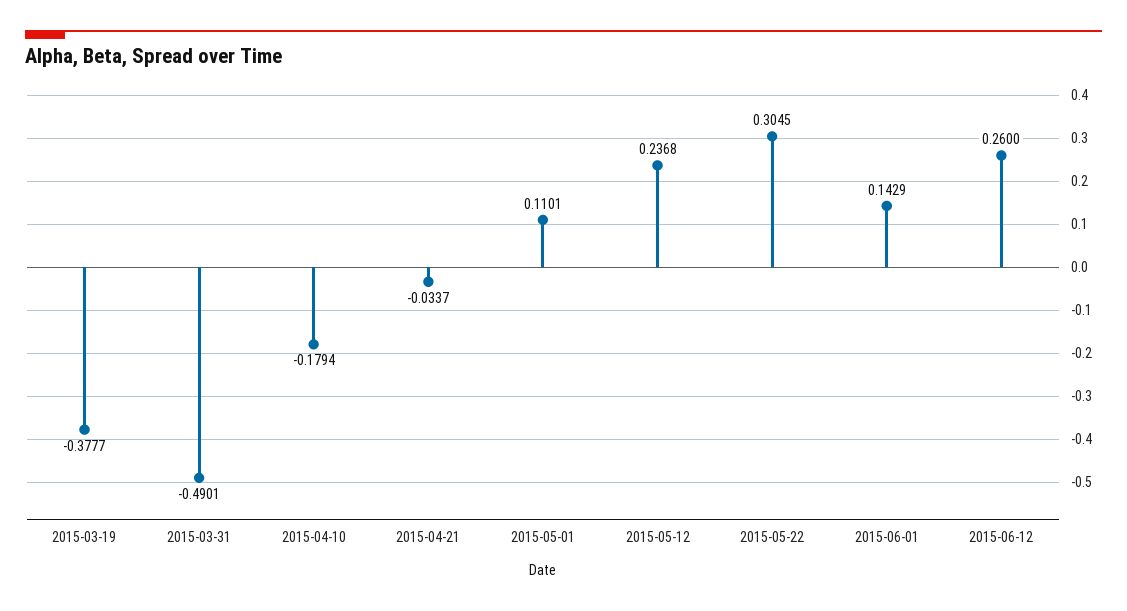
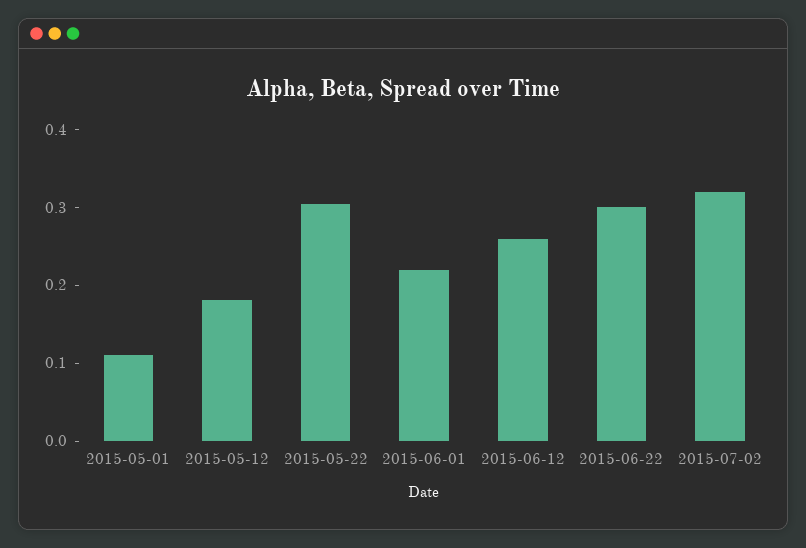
2015-03-19: -0.3777 -> none
2015-03-31: -0.4901 -> none
2015-04-10: -0.1794 -> none
2015-04-21: -0.0337 -> none
2015-05-12: 0.2368 -> 0.18
2015-06-01: 0.1429 -> 0.22
2015-06-22: none -> 0.3
2015-07-02: none -> 0.32

